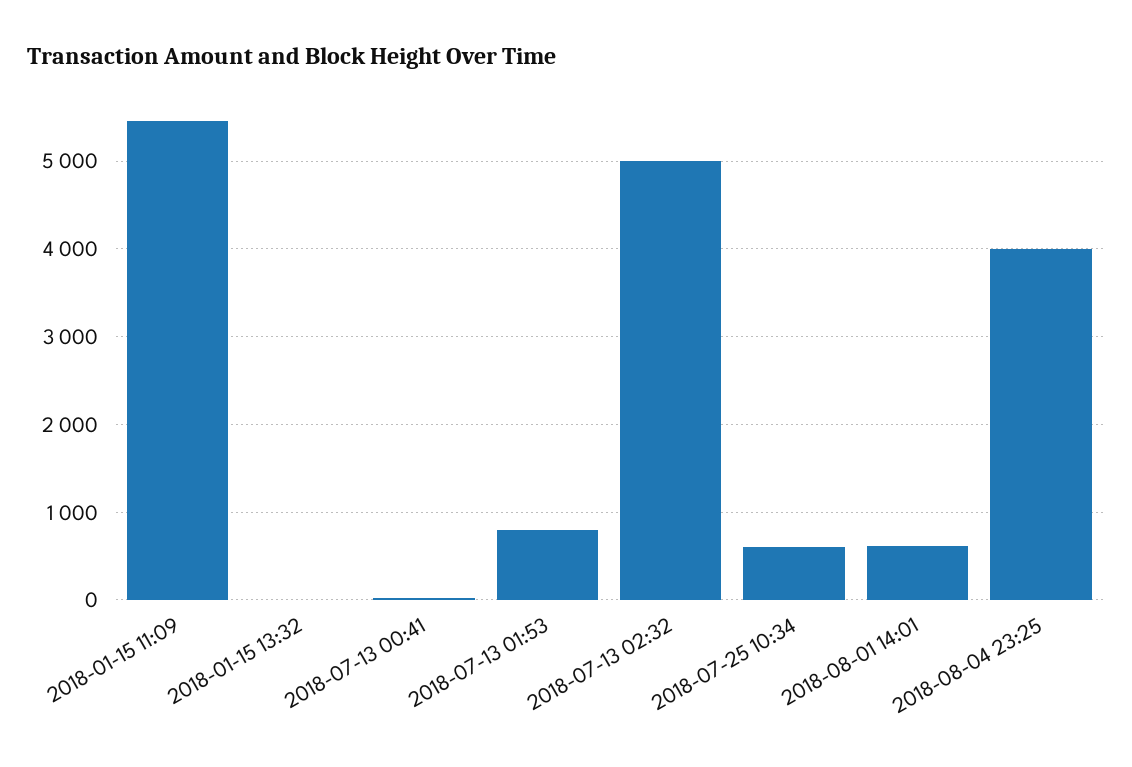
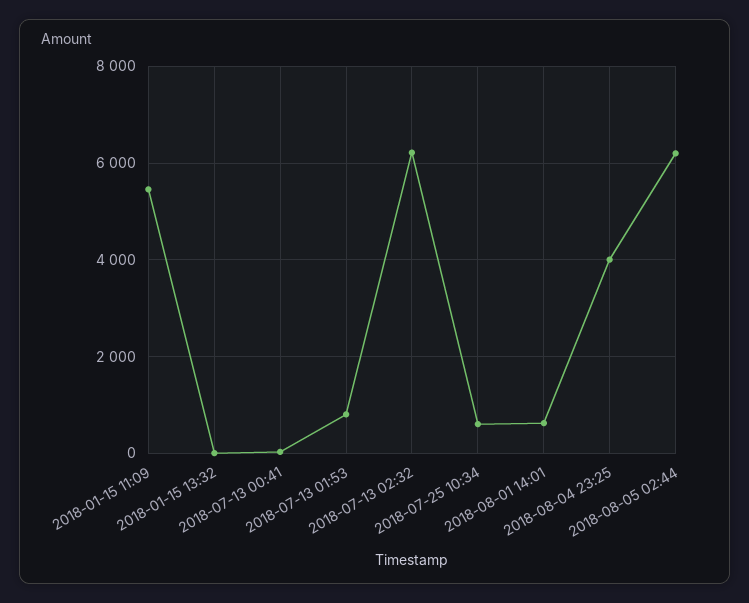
2018-07-13 02:32: 5000 -> 6200
2018-08-05 02:44: none -> 6200

